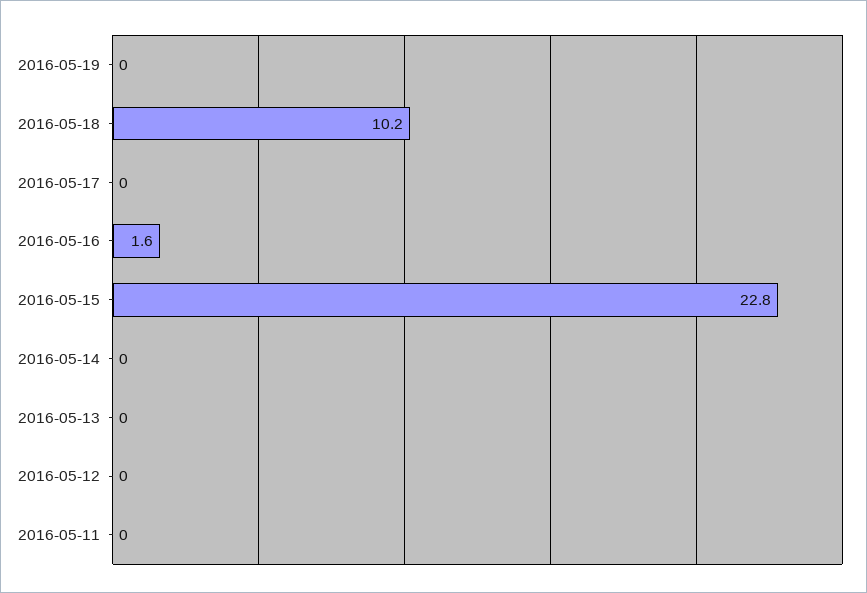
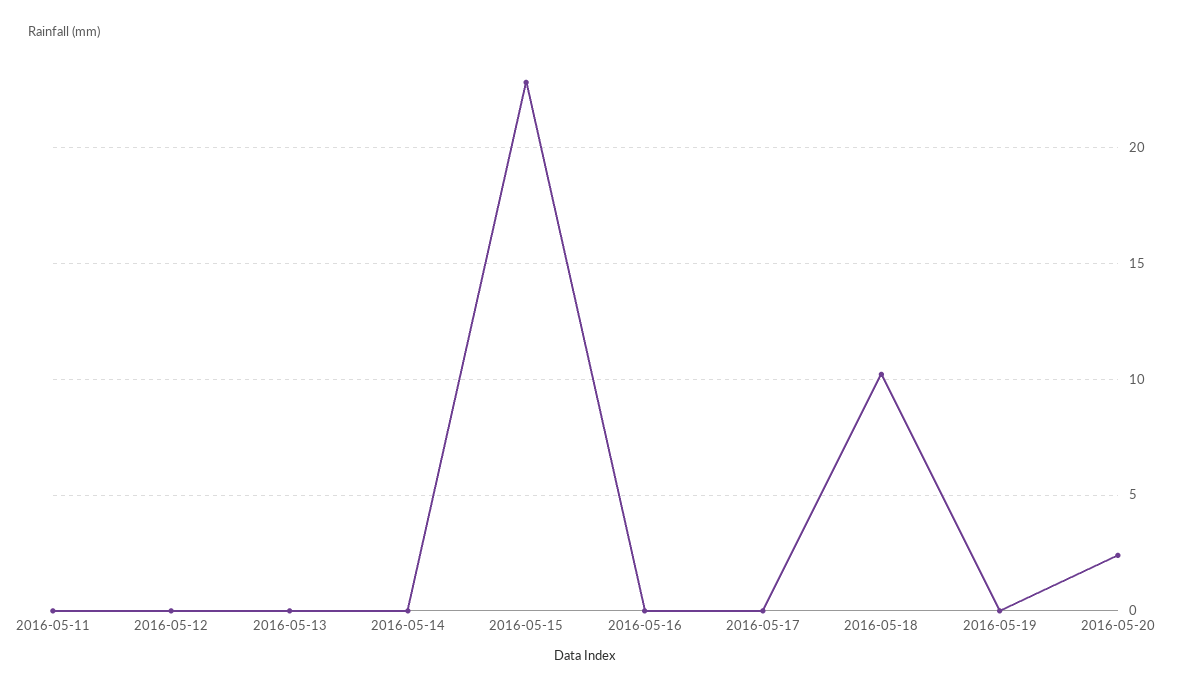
2016-05-16: 1.6 -> 0
2016-05-20: none -> 2.5

